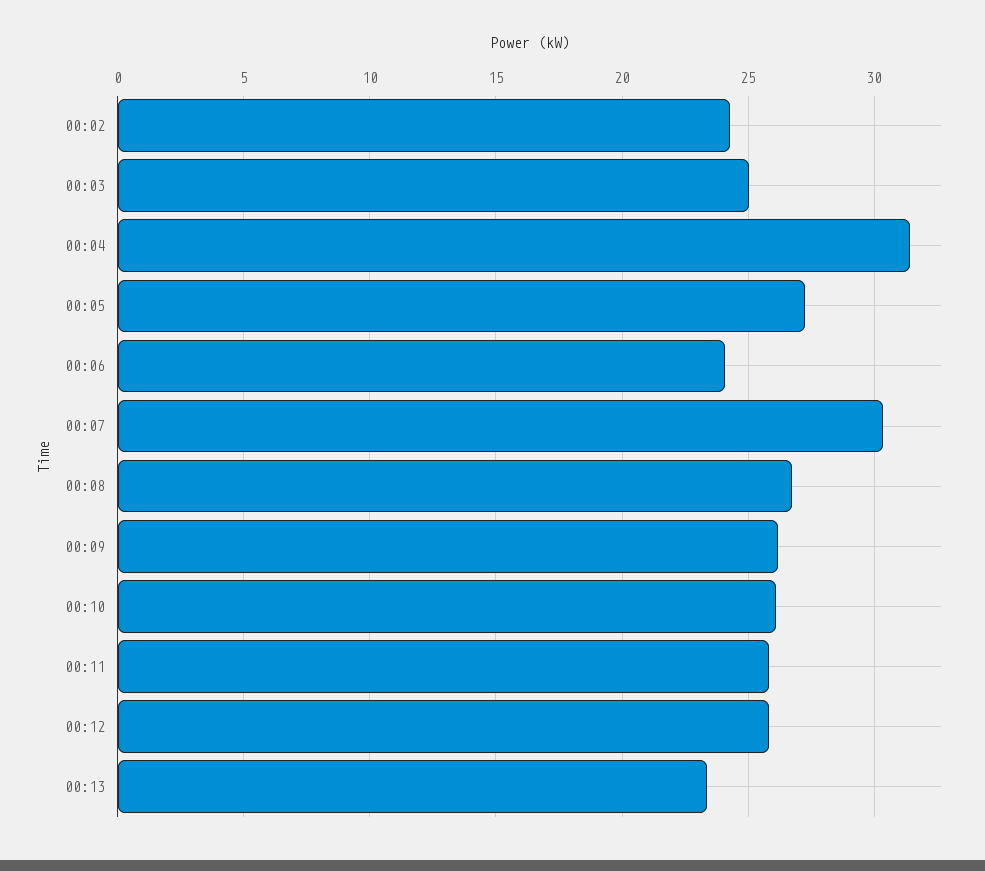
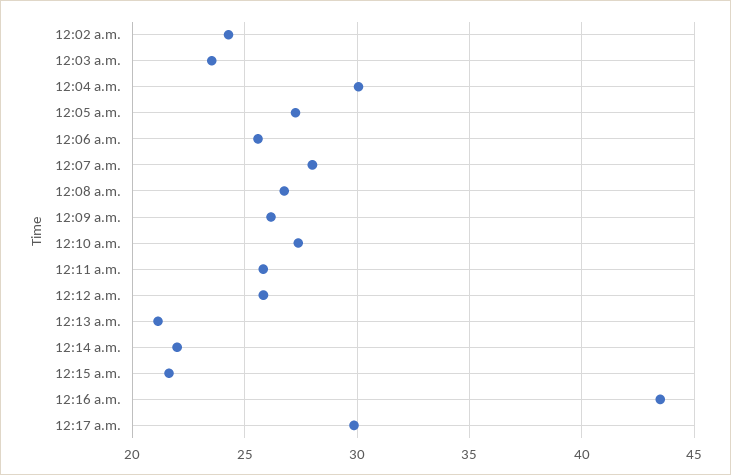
00:03: 25 -> 23.5
00:04: 31.5 -> 30
00:06: 24 -> 25.5
00:07: 30.5 -> 28
00:10: 26 -> 27.5
00:13: 23.5 -> 21
12:14 a.m.: none -> 22
12:15 a.m.: none -> 21.5
12:16 a.m.: none -> 43.5
12:17 a.m.: none -> 30

